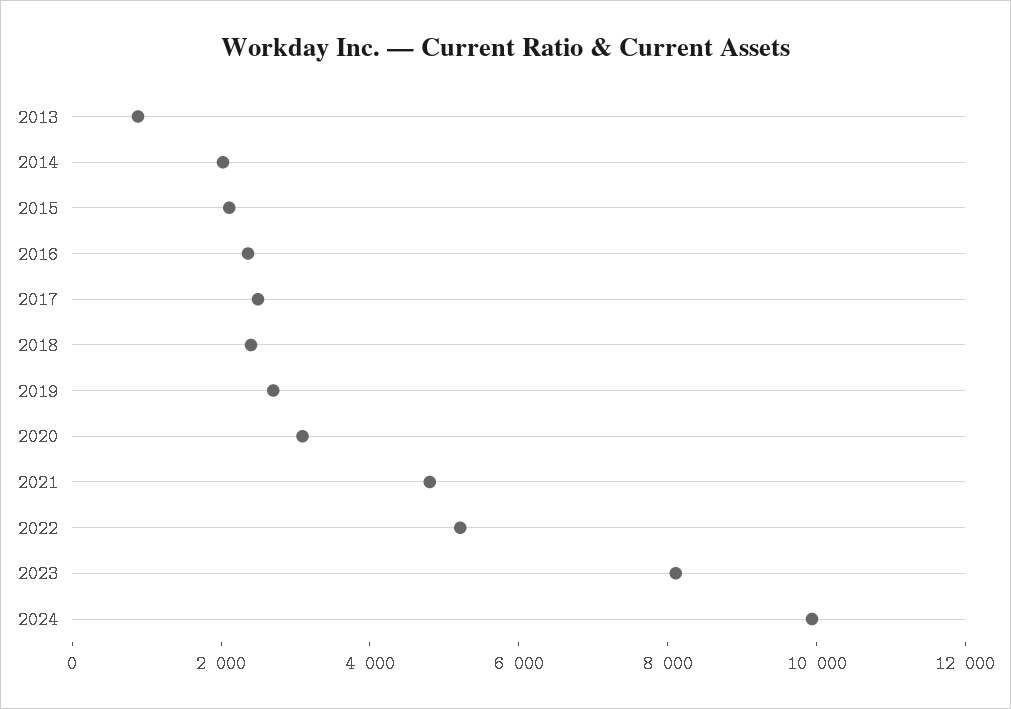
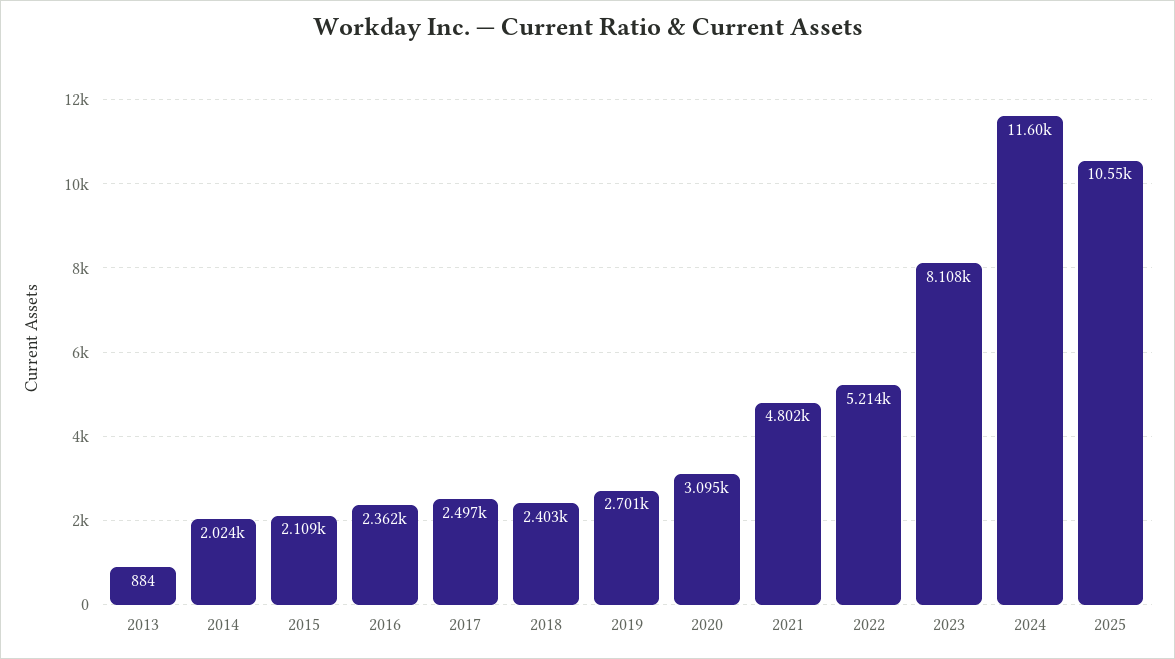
2024: 10000 -> 11600
2025: none -> 10550

